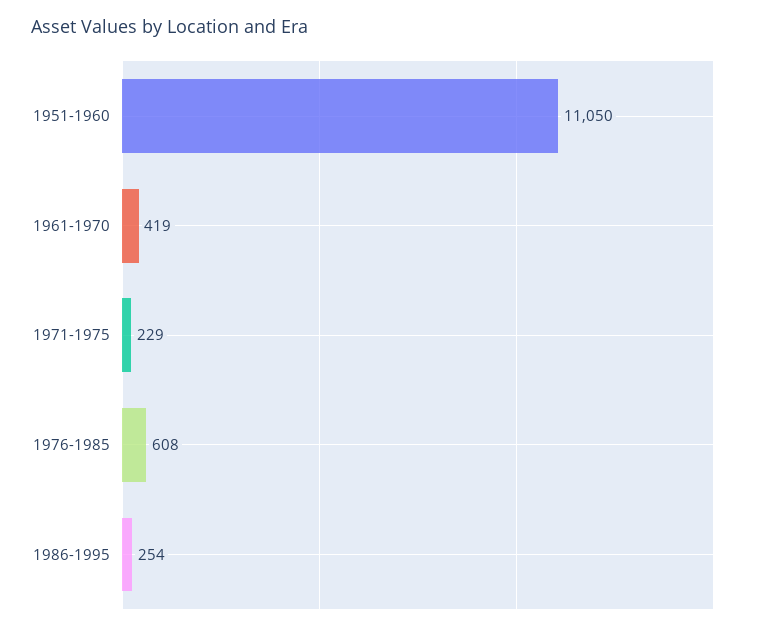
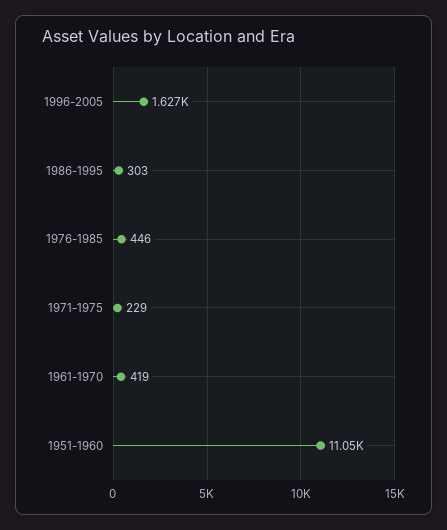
1976-1985: 608 -> 446
1986-1995: 254 -> 303
1996-2005: none -> 1627

